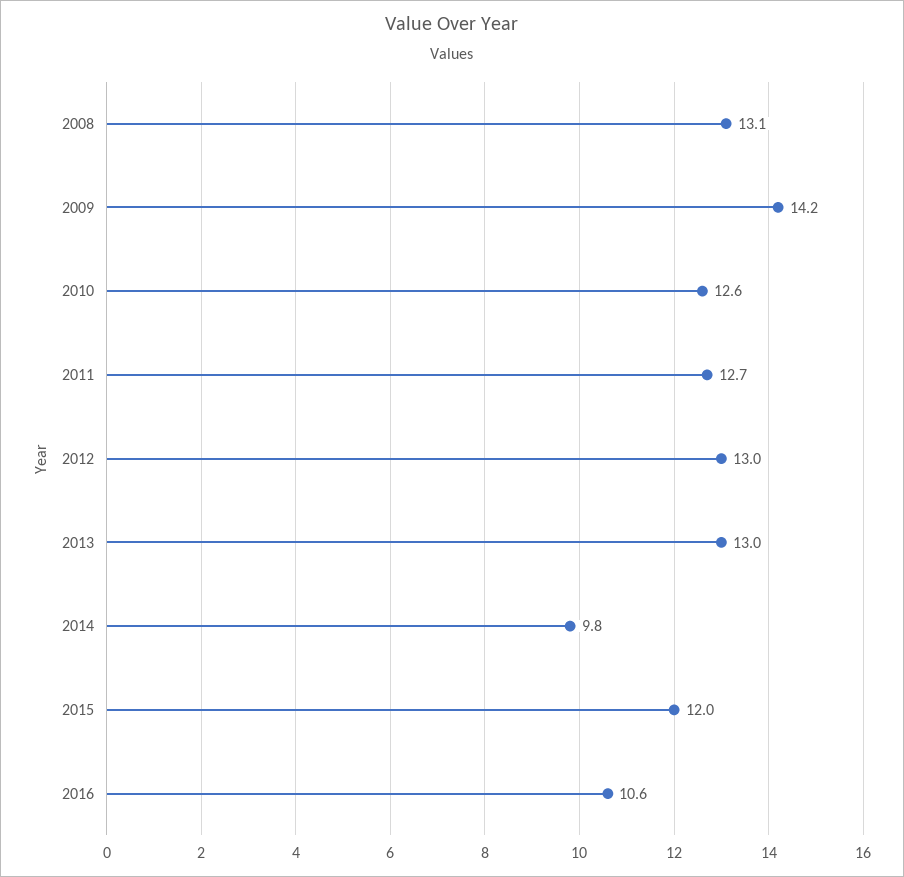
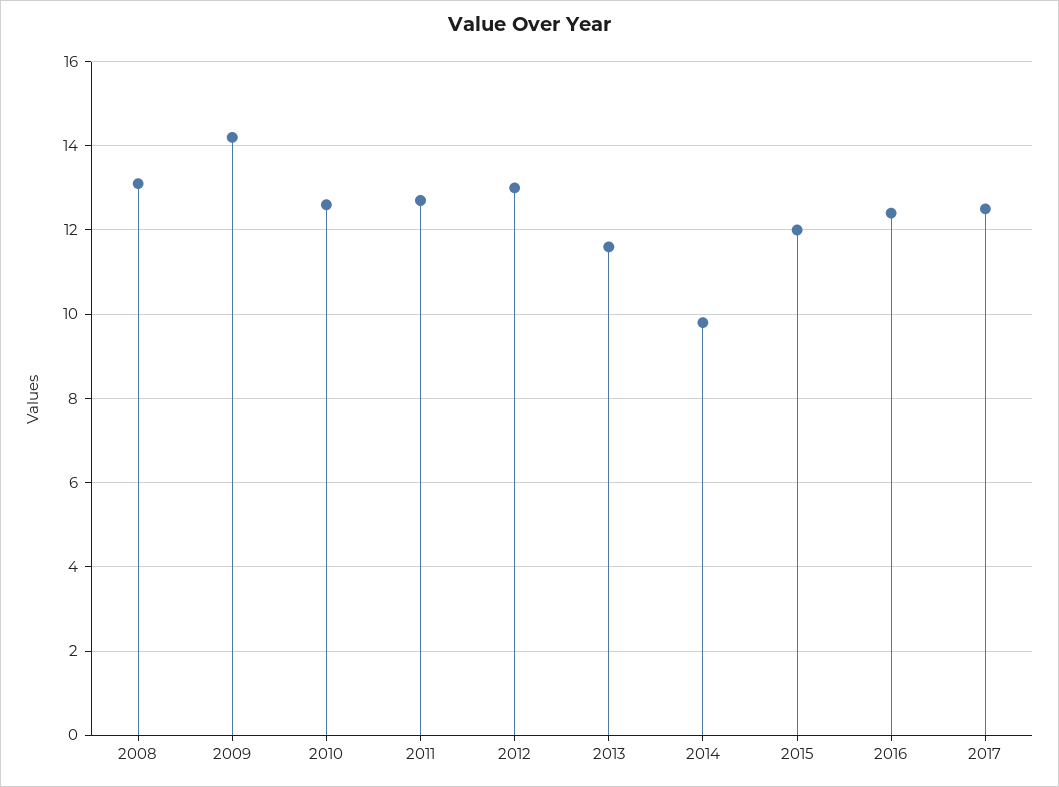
2013: 13 -> 11.5
2016: 10.6 -> 12.5
2017: none -> 12.5

